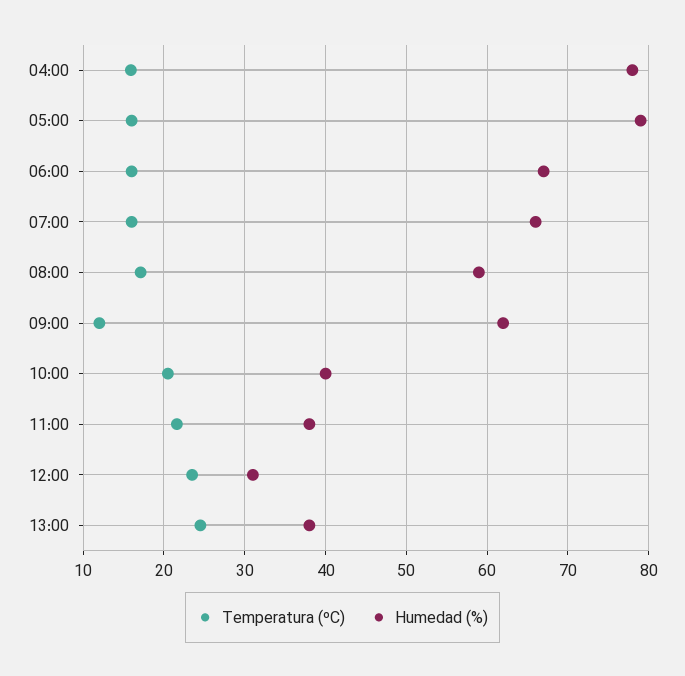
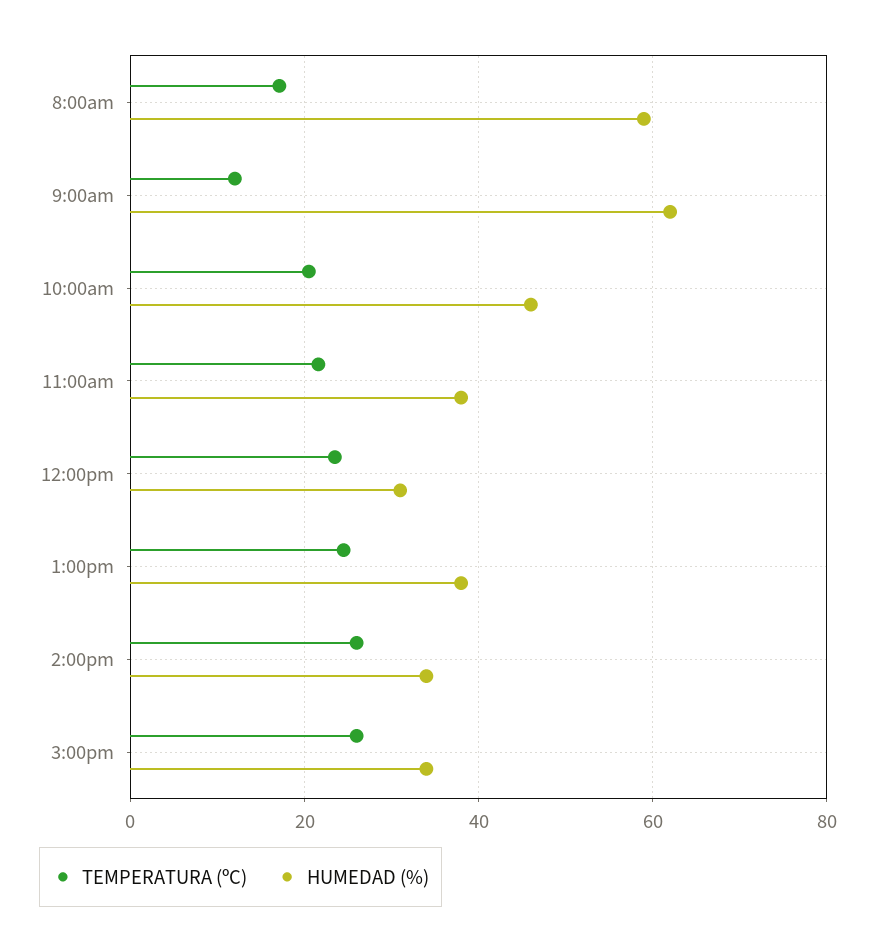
Temperatura (ºC), 04:00: 16 -> none
Humedad (%), 04:00: 78 -> none
Temperatura (ºC), 05:00: 16 -> none
Humedad (%), 05:00: 79 -> none
Temperatura (ºC), 06:00: 16 -> none
Humedad (%), 06:00: 67 -> none
Temperatura (ºC), 07:00: 16 -> none
Humedad (%), 07:00: 66 -> none
Humedad (%), 10:00: 40 -> 46
Temperatura (ºC), 2:00pm: none -> 26
Humedad (%), 2:00pm: none -> 34
Temperatura (ºC), 3:00pm: none -> 26
Humedad (%), 3:00pm: none -> 34

